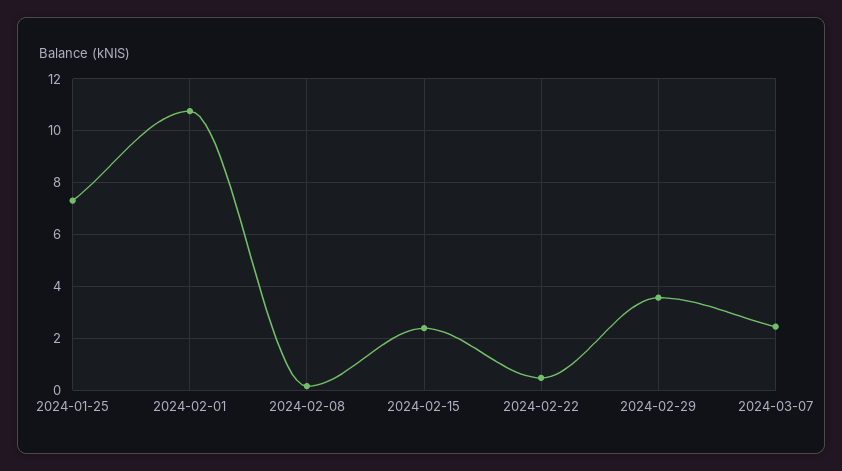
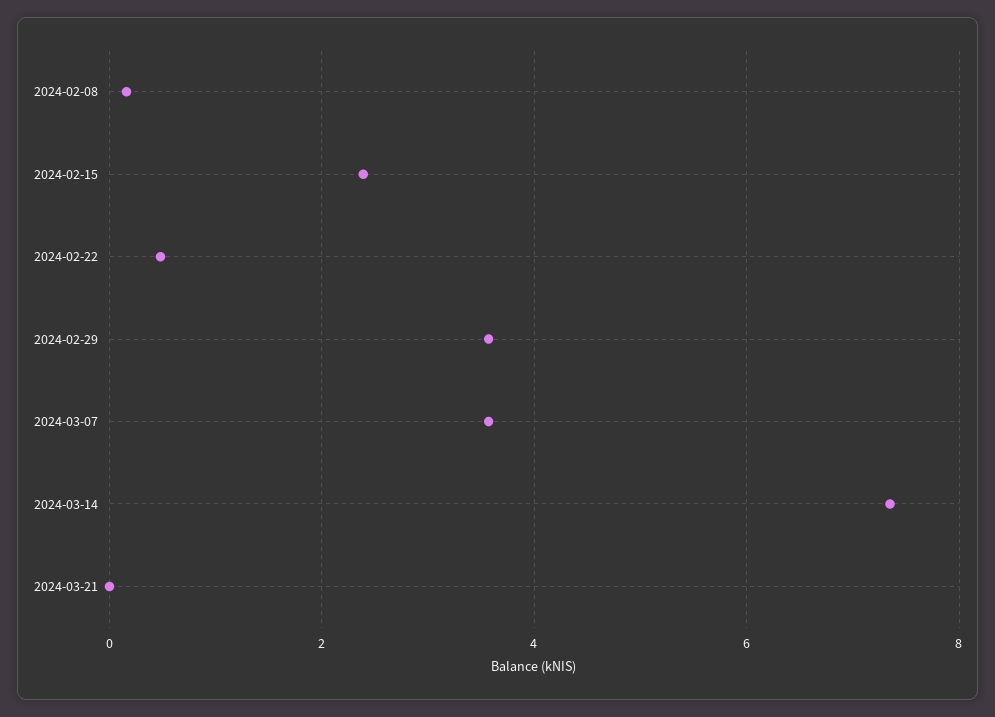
2024-01-25: 7.25 -> none
2024-02-01: 10.75 -> none
2024-03-07: 2.5 -> 3.6
2024-03-14: none -> 7.4
2024-03-21: none -> 0

